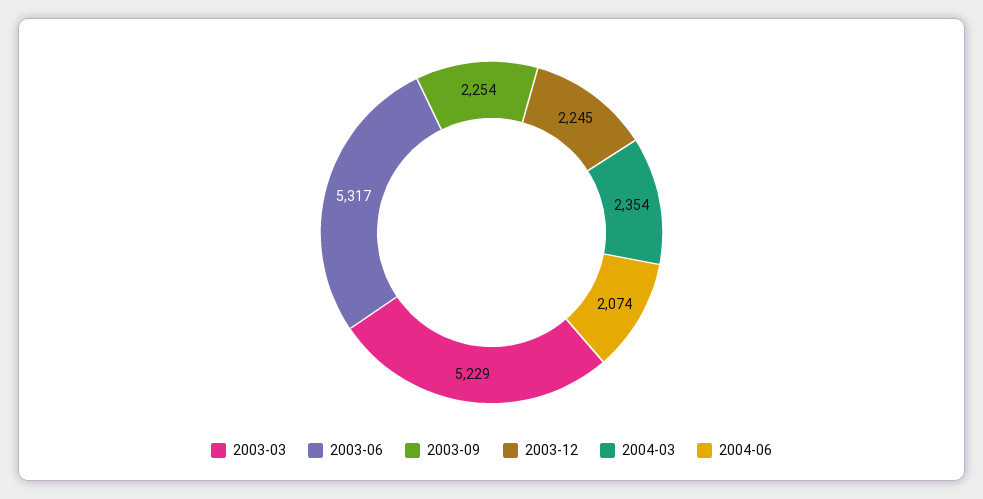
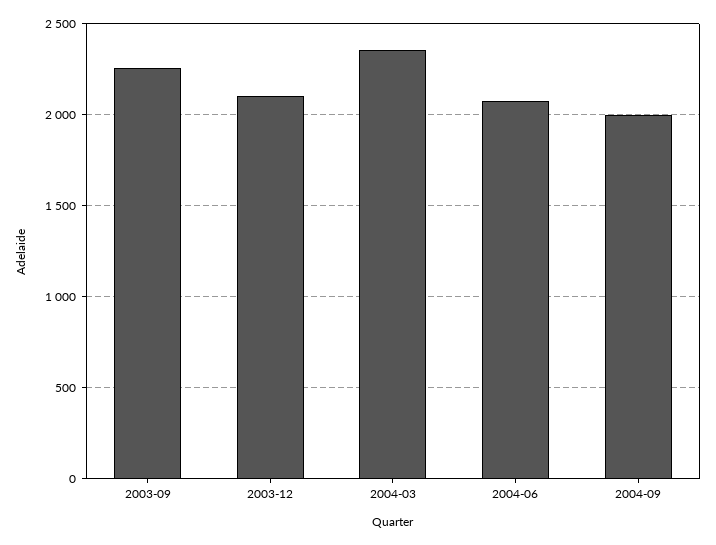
2003-03: 5229 -> none
2003-06: 5317 -> none
2003-12: 2245 -> 2100
2004-09: none -> 2000

